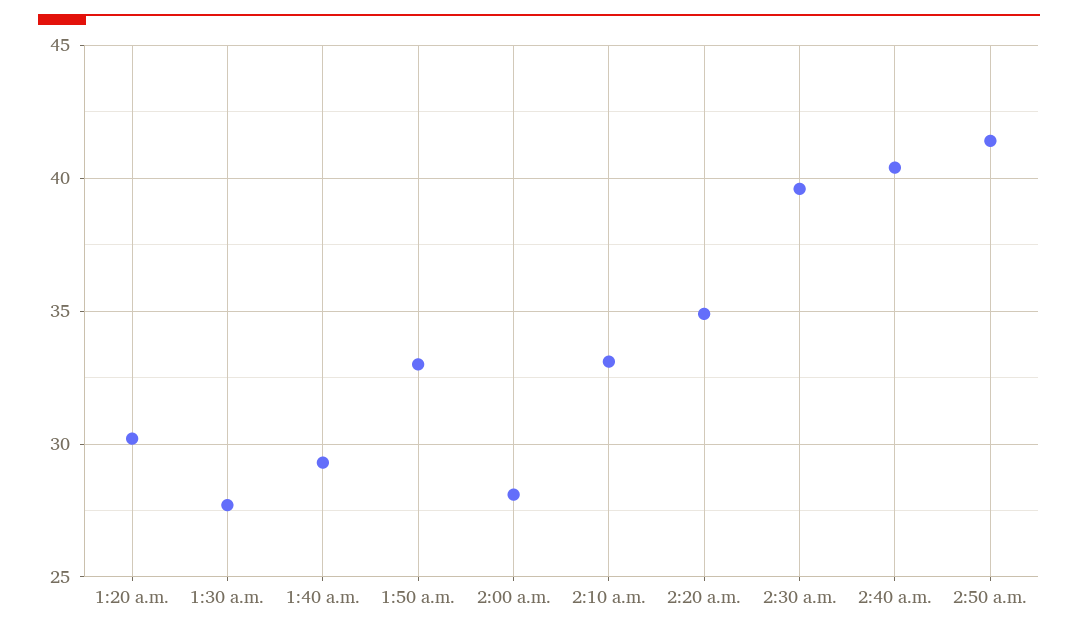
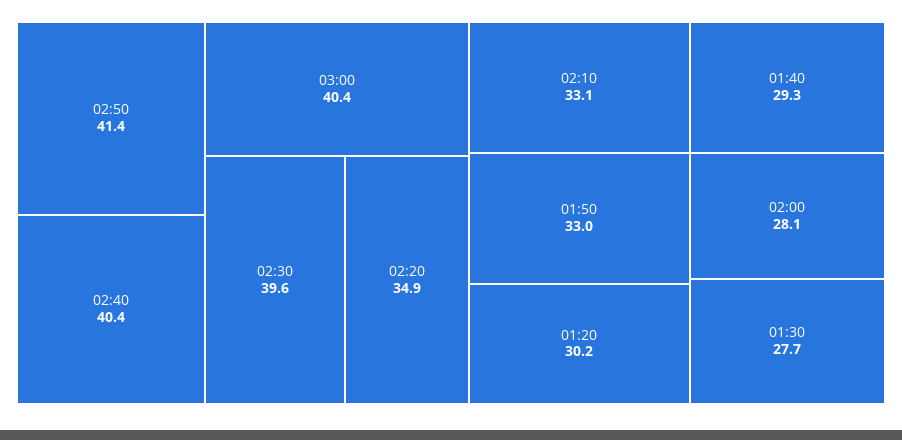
03:00: none -> 40.4

